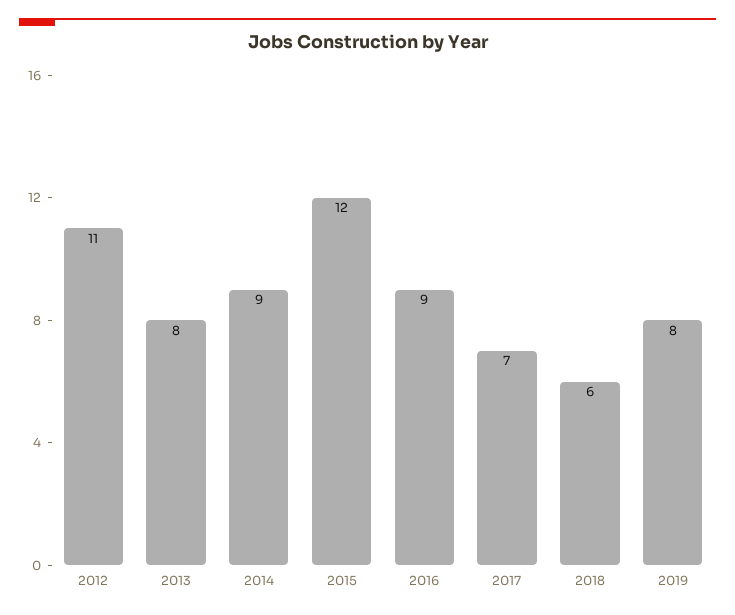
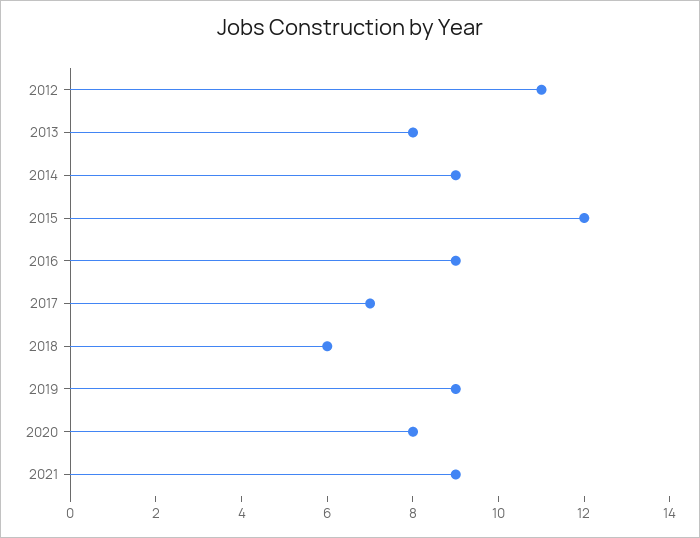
2019: 8 -> 9
2020: none -> 8
2021: none -> 9

